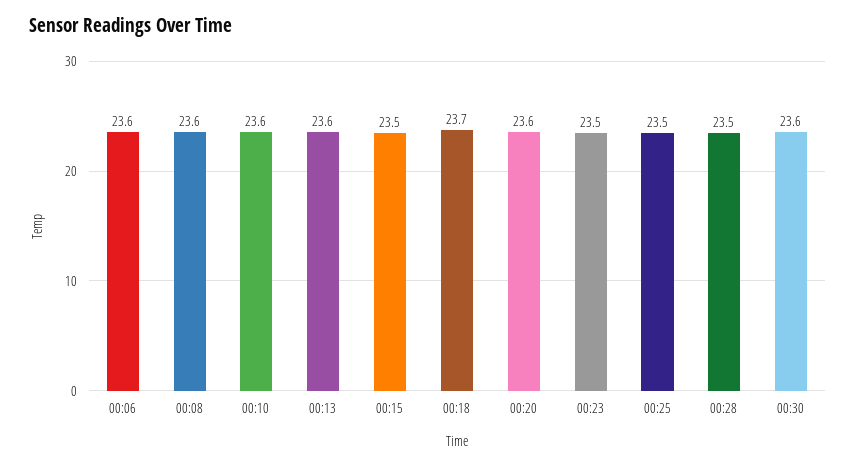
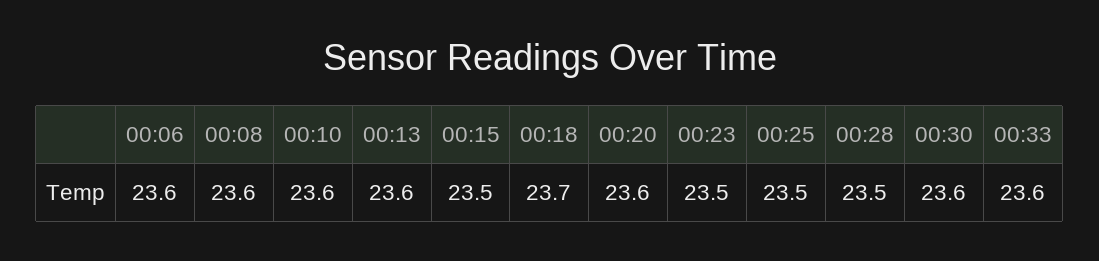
00:33: none -> 23.6

